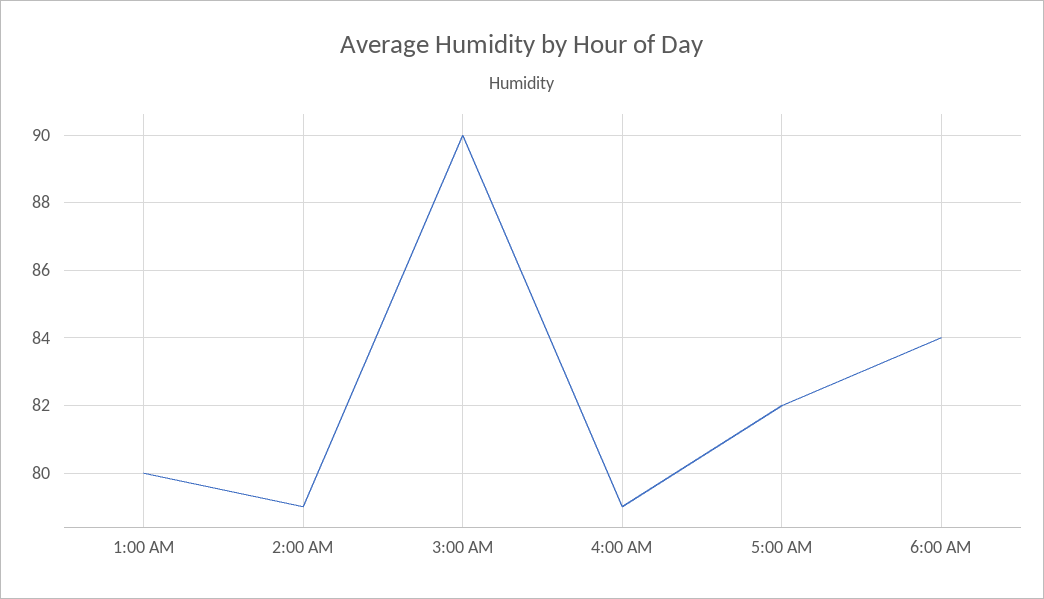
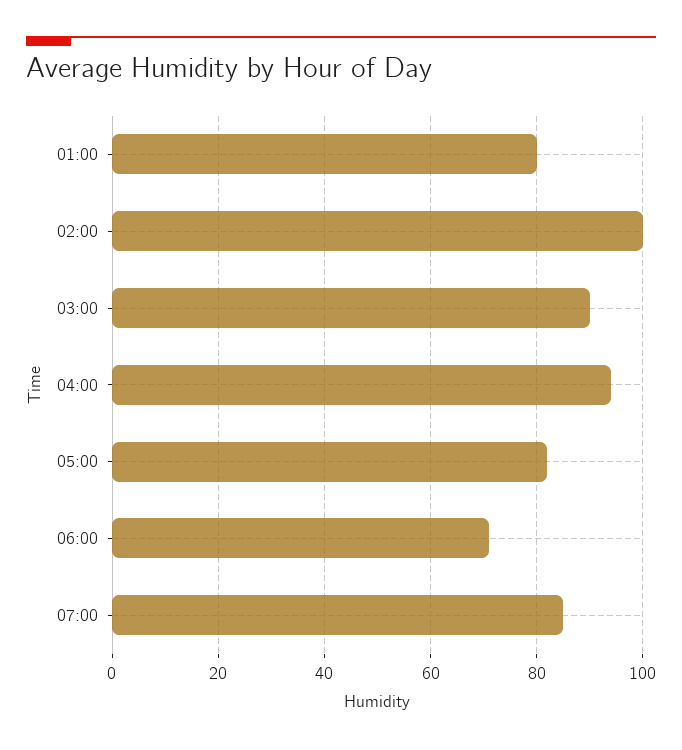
2:00 AM: 79 -> 100
4:00 AM: 79 -> 95
6:00 AM: 84 -> 70
07:00: none -> 85

